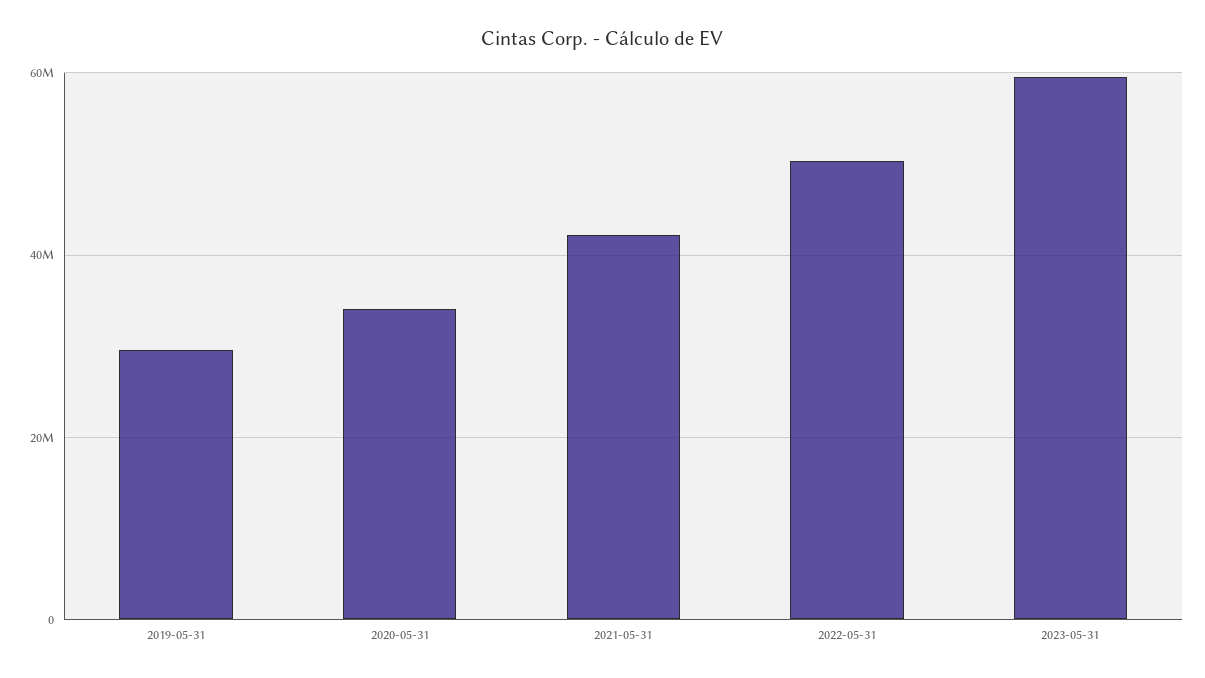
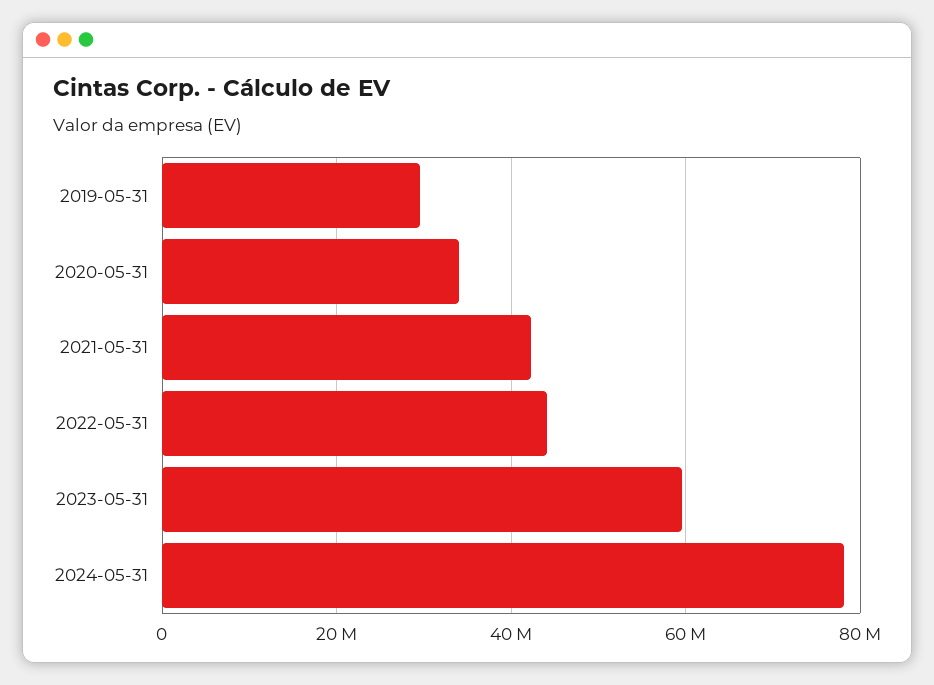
2022-05-31: 50000000 -> 44000000
2024-05-31: none -> 78000000

